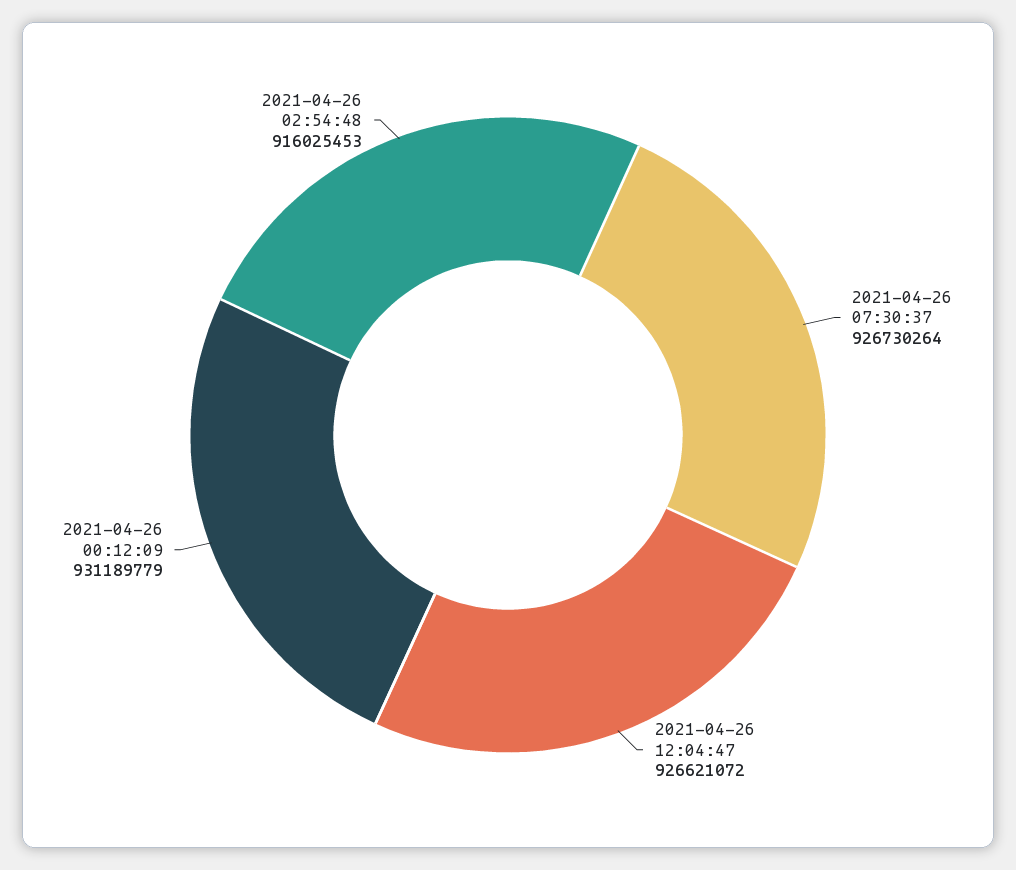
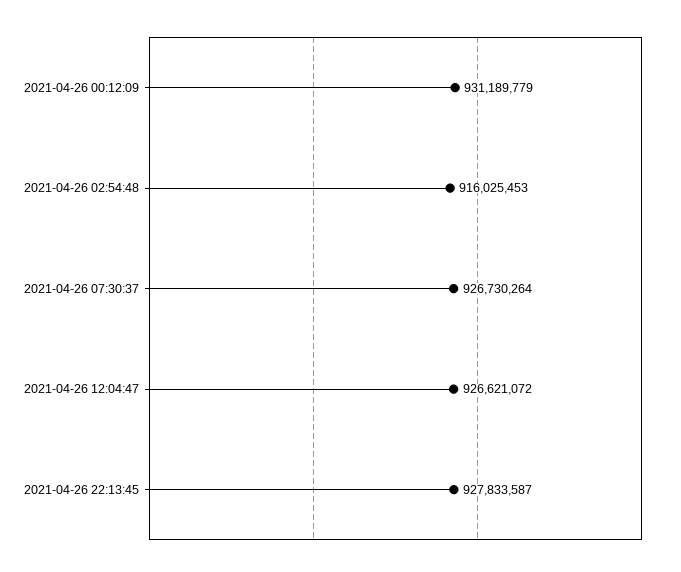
2021-04-26 22:13:45: none -> 927833587

